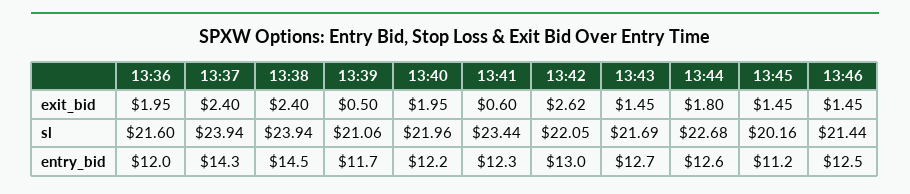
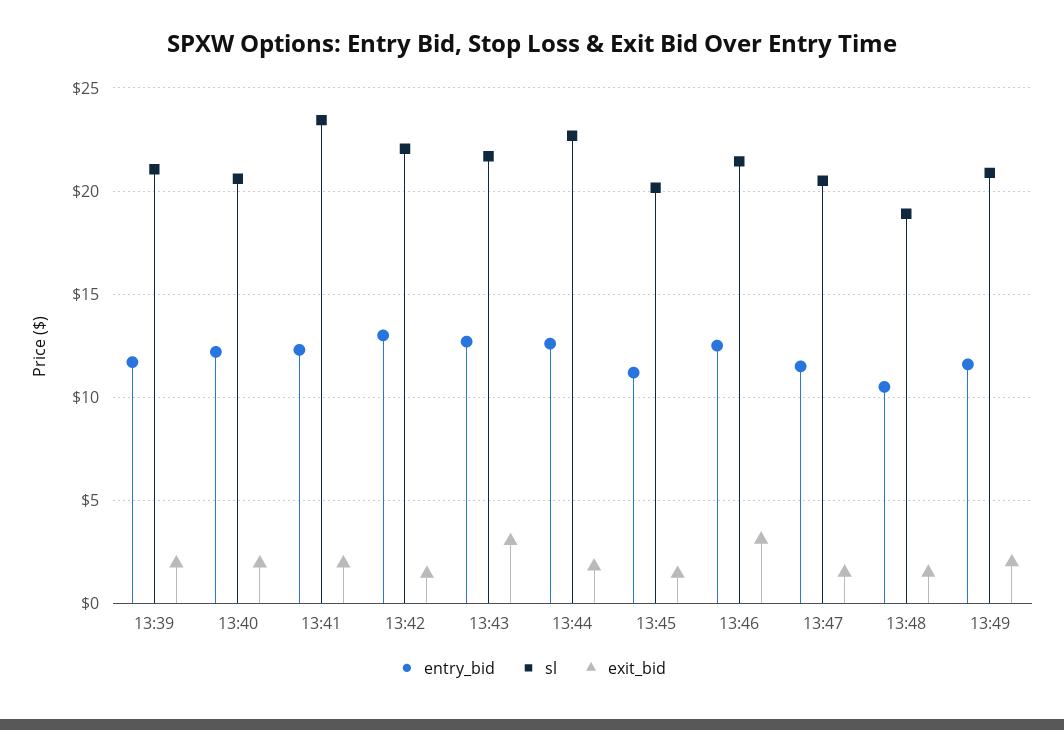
exit_bid, 13:36: 1.95 -> none
exit_bid, 13:37: 2.4 -> none
exit_bid, 13:38: 2.4 -> none
exit_bid, 13:39: 0.5 -> 2
exit_bid, 13:41: 0.6 -> 2
exit_bid, 13:42: 2.62 -> 1.5
exit_bid, 13:43: 1.45 -> 3
exit_bid, 13:46: 1.45 -> 3
sl, 13:36: 21.6 -> none
sl, 13:37: 23.94 -> none
sl, 13:38: 23.94 -> none
sl, 13:40: 21.96 -> 20.5
entry_bid, 13:36: 12 -> none
entry_bid, 13:37: 14.3 -> none
entry_bid, 13:38: 14.5 -> none
entry_bid, 13:47: none -> 11.5
sl, 13:47: none -> 20.5
exit_bid, 13:47: none -> 1.5
entry_bid, 13:48: none -> 10.5
sl, 13:48: none -> 19
exit_bid, 13:48: none -> 1.5
entry_bid, 13:49: none -> 11.5
sl, 13:49: none -> 21
exit_bid, 13:49: none -> 2

